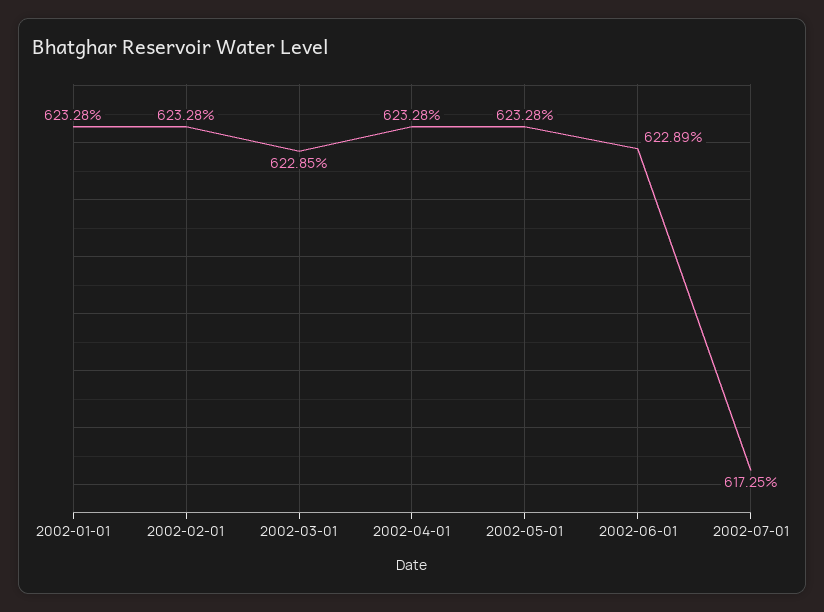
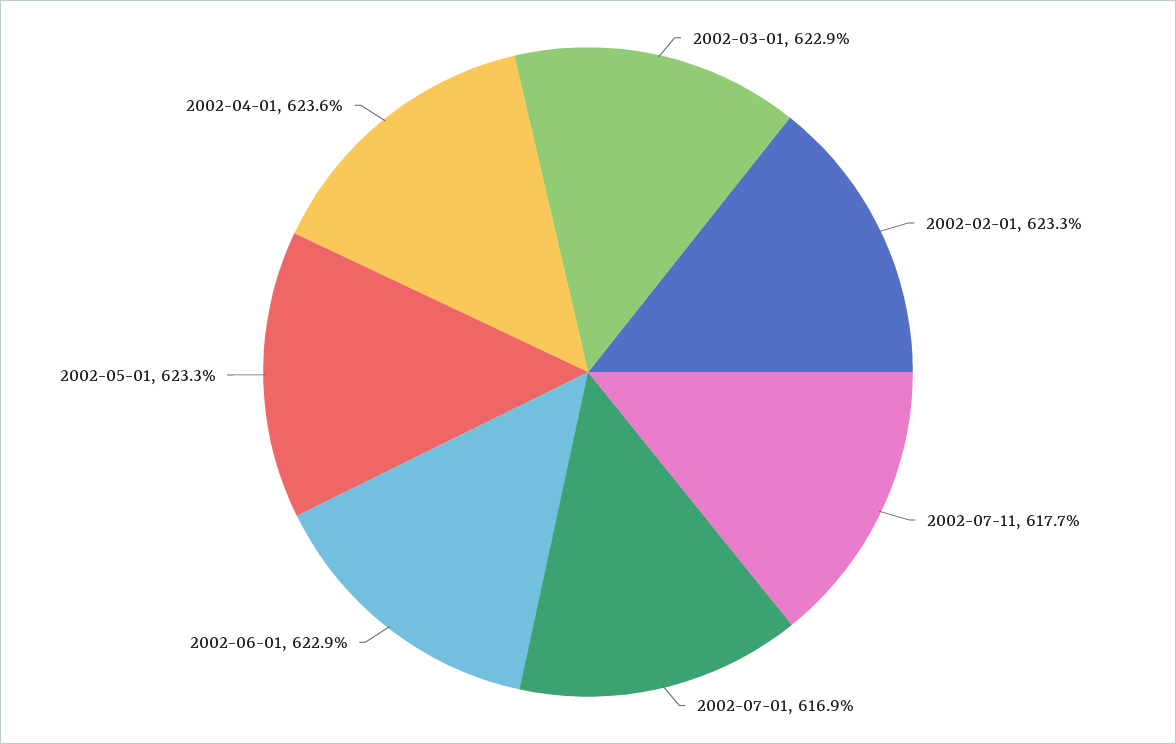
2002-01-01: 623.28 -> none
2002-04-01: 623.28 -> 623.6
2002-07-01: 617.25 -> 616.9
2002-07-11: none -> 617.7

